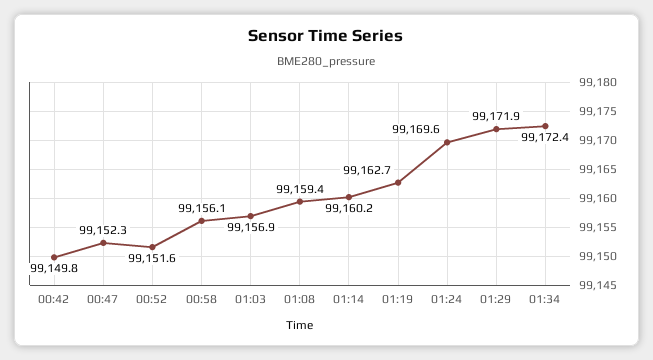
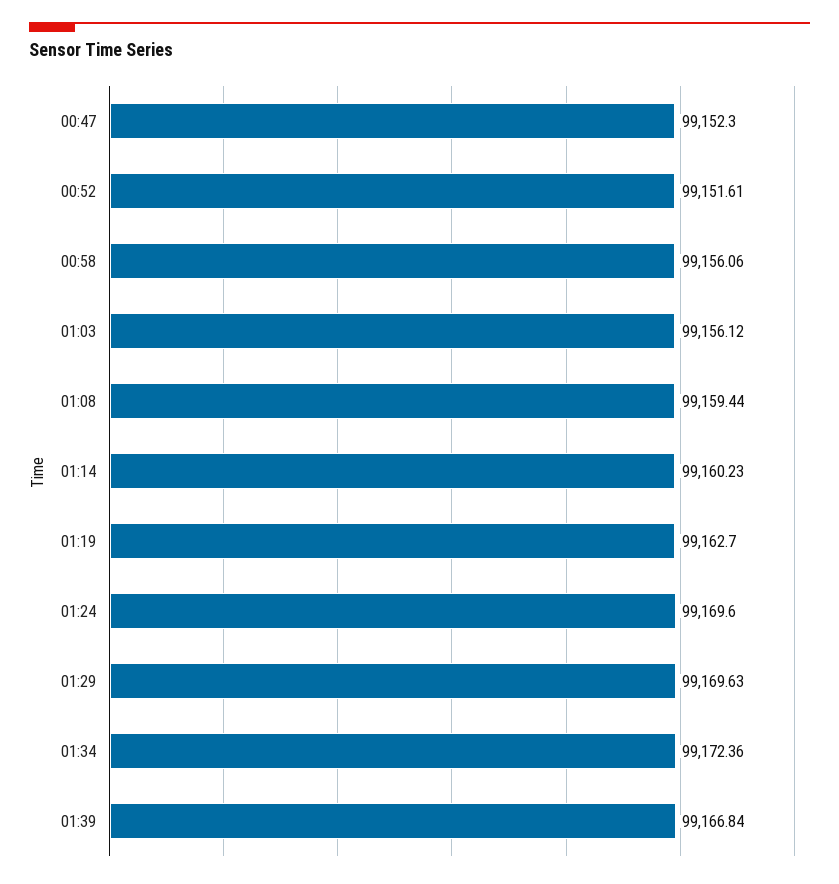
00:42: 99149.8 -> none
01:03: 99156.9 -> 99156.12
01:29: 99171.9 -> 99169.63
01:39: none -> 99166.84

